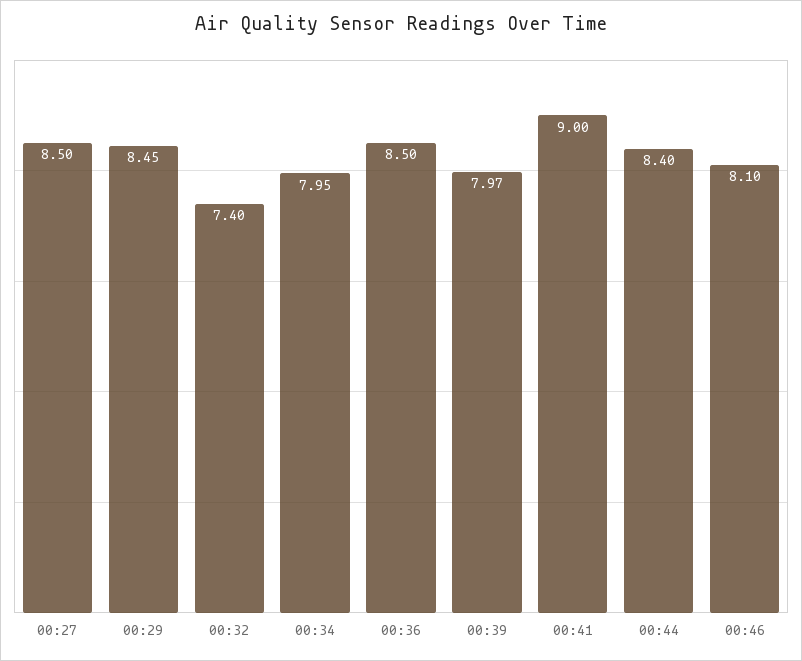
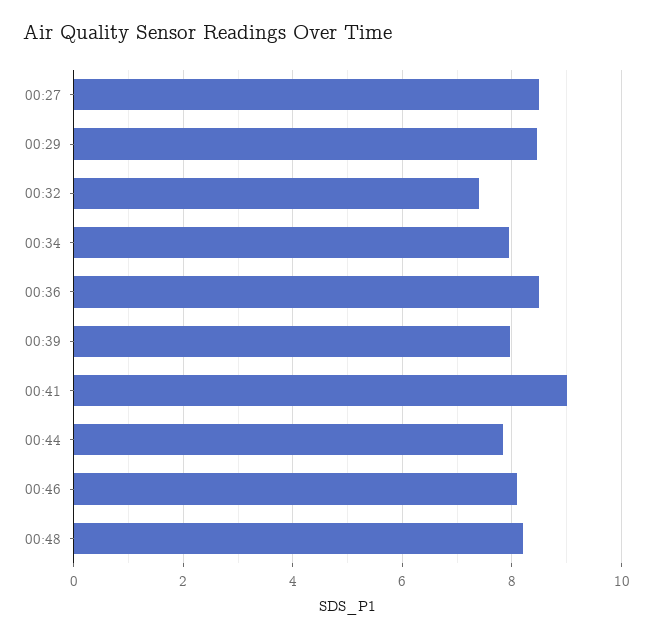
00:44: 8.4 -> 7.8
00:48: none -> 8.2

